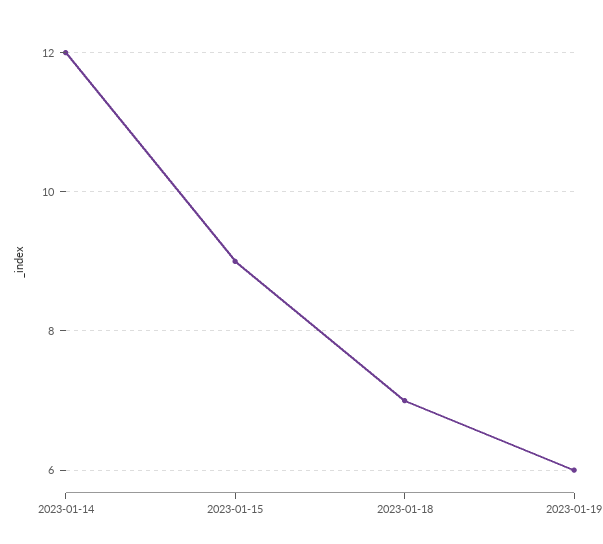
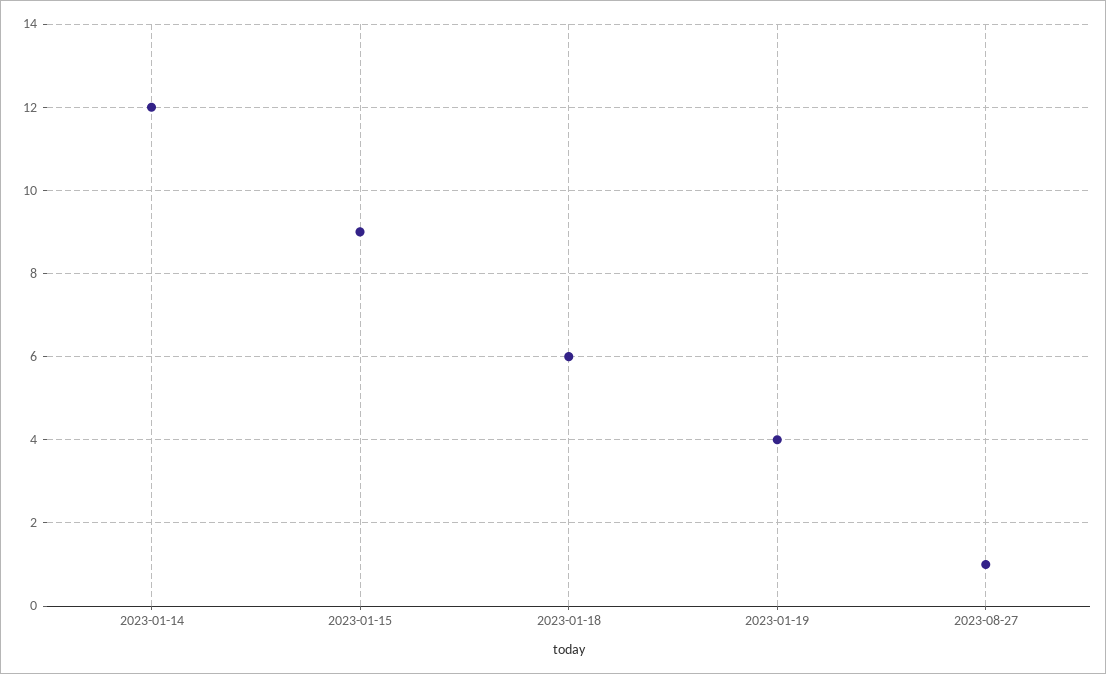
2023-01-18: 7 -> 6
2023-01-19: 6 -> 4
2023-08-27: none -> 1

